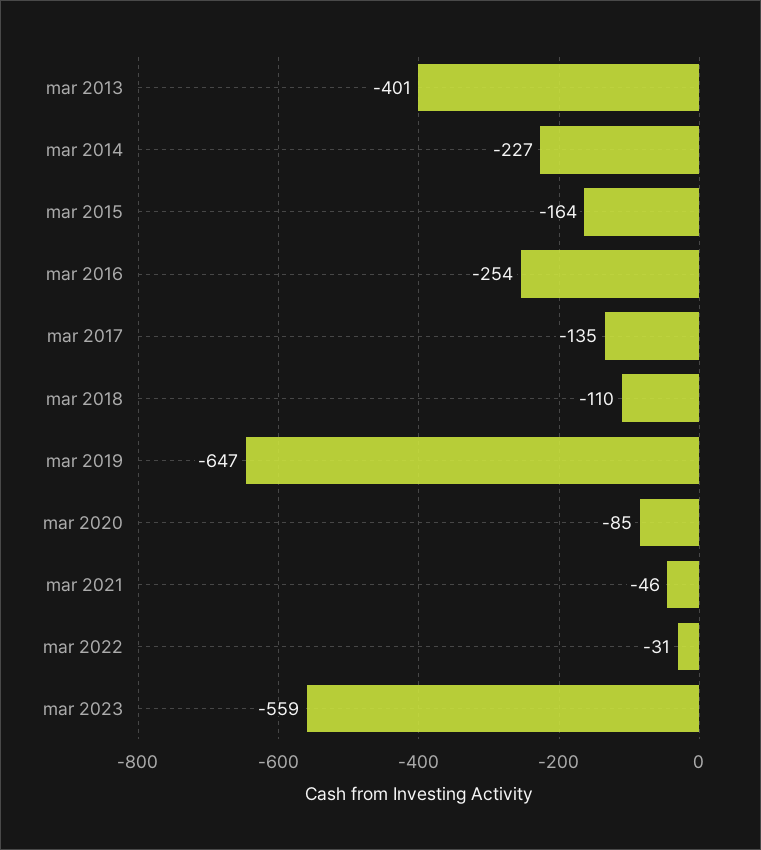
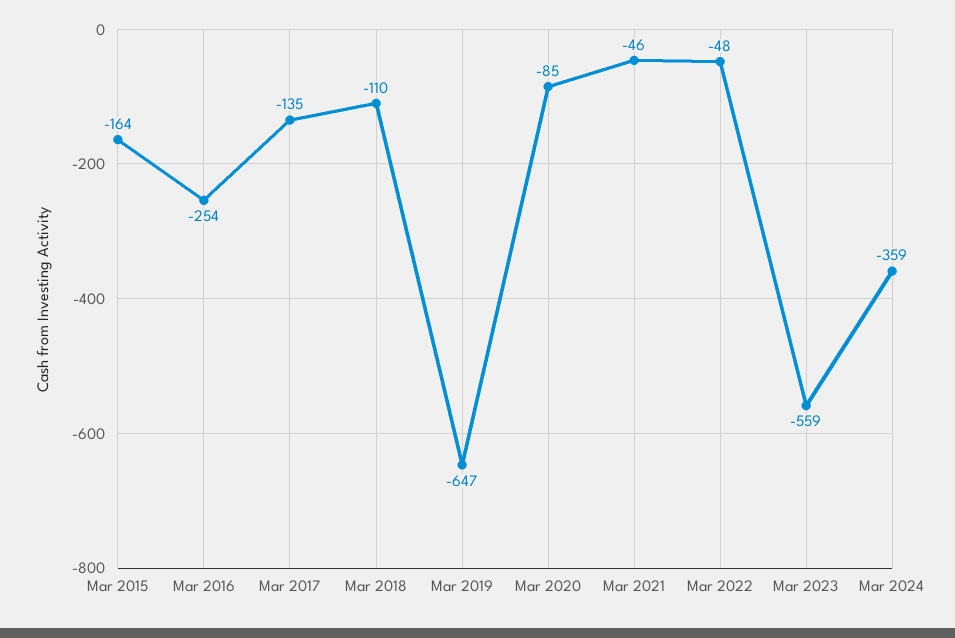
mar 2013: -401 -> none
mar 2014: -227 -> none
mar 2022: -31 -> -48
Mar 2024: none -> -359

